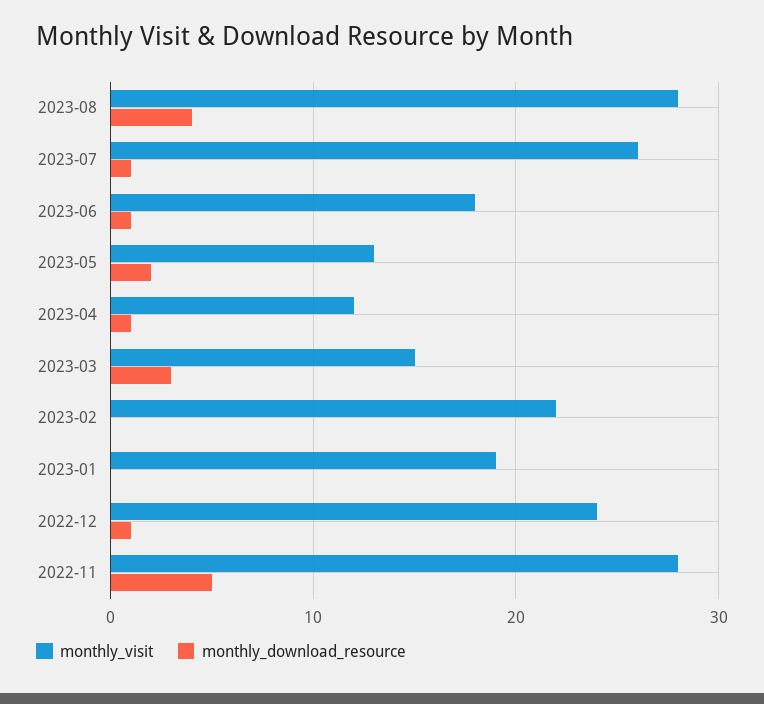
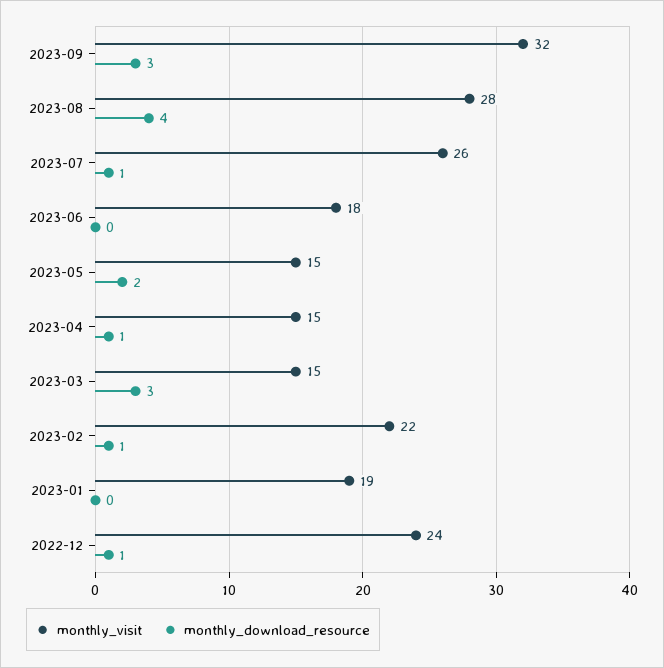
monthly_download_resource, 2023-06: 1 -> 0
monthly_visit, 2023-05: 13 -> 15
monthly_visit, 2023-04: 12 -> 15
monthly_download_resource, 2023-02: 0 -> 1
monthly_visit, 2022-11: 28 -> none
monthly_download_resource, 2022-11: 5 -> none
monthly_visit, 2023-09: none -> 32
monthly_download_resource, 2023-09: none -> 3

